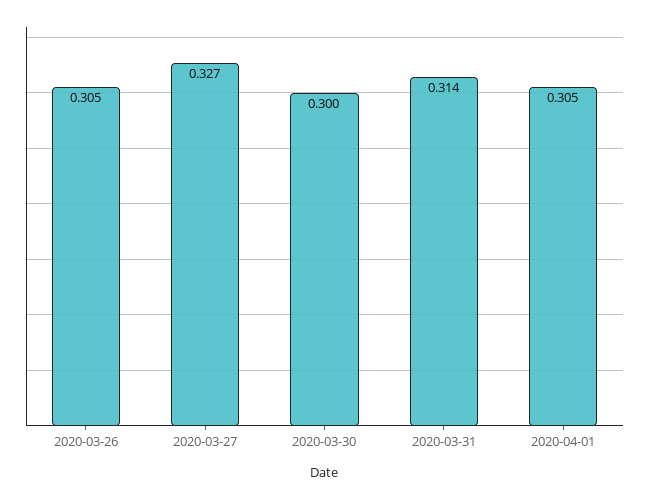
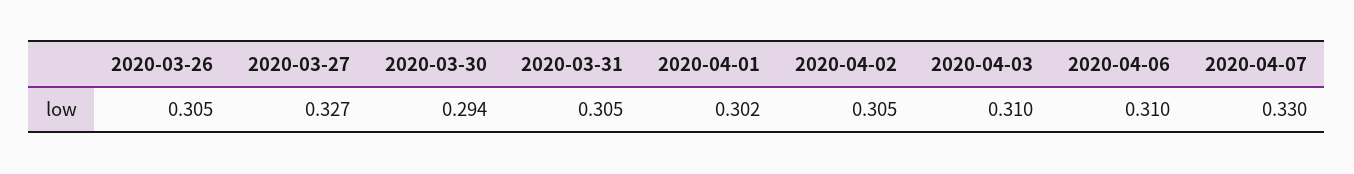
2020-03-30: 0.3 -> 0.294
2020-03-31: 0.314 -> 0.305
2020-04-01: 0.305 -> 0.302
2020-04-02: none -> 0.305
2020-04-03: none -> 0.31
2020-04-06: none -> 0.31
2020-04-07: none -> 0.33

